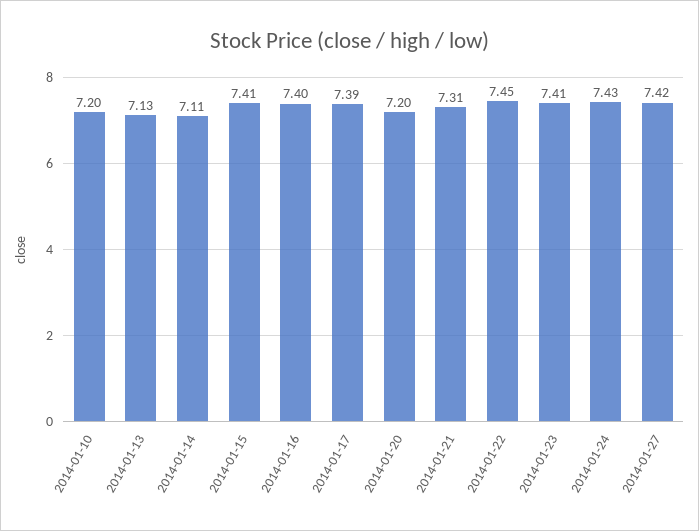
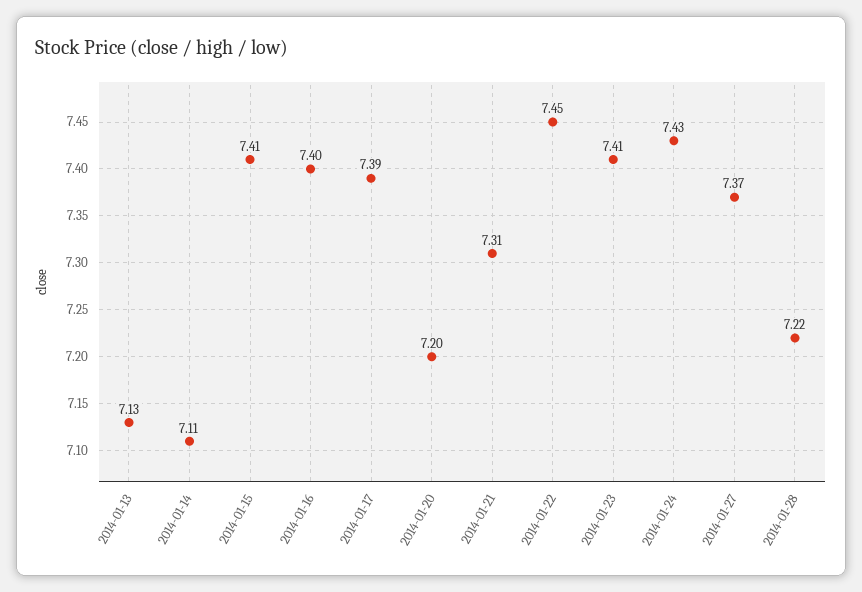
2014-01-10: 7.2 -> none
2014-01-27: 7.42 -> 7.37
2014-01-28: none -> 7.22

